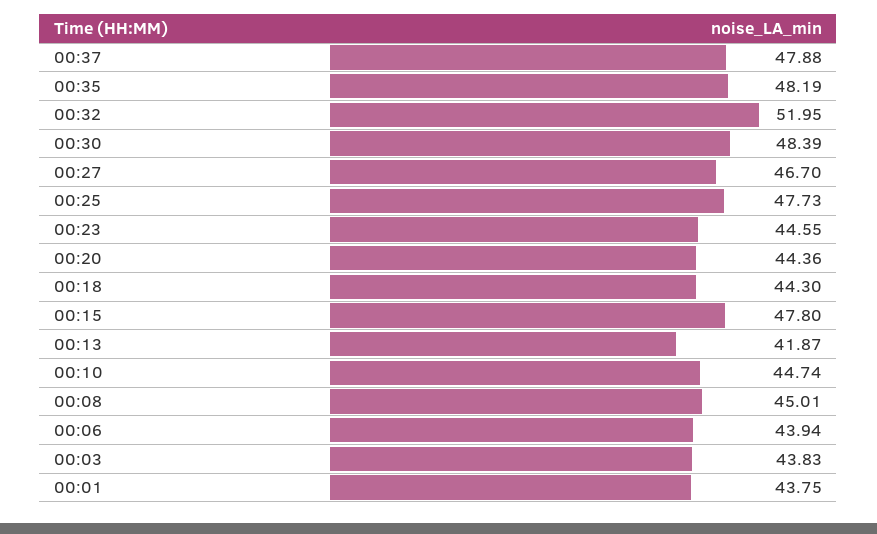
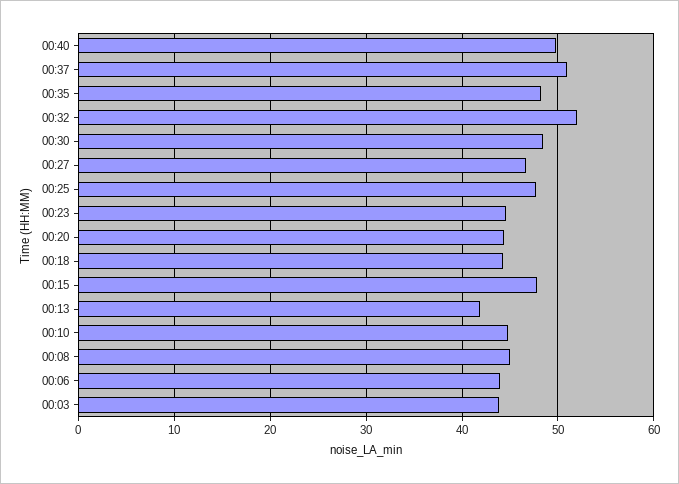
00:37: 47.88 -> 51
00:01: 43.75 -> none
00:40: none -> 50

